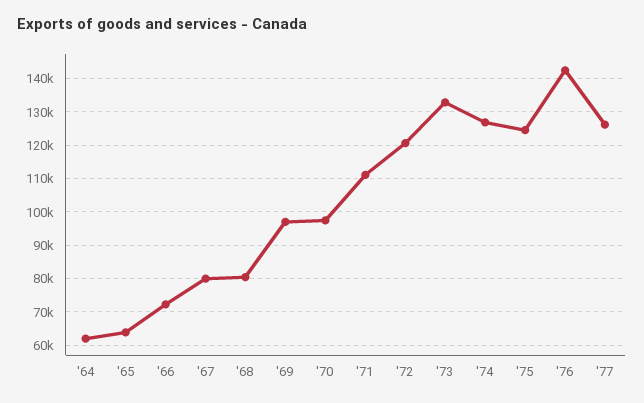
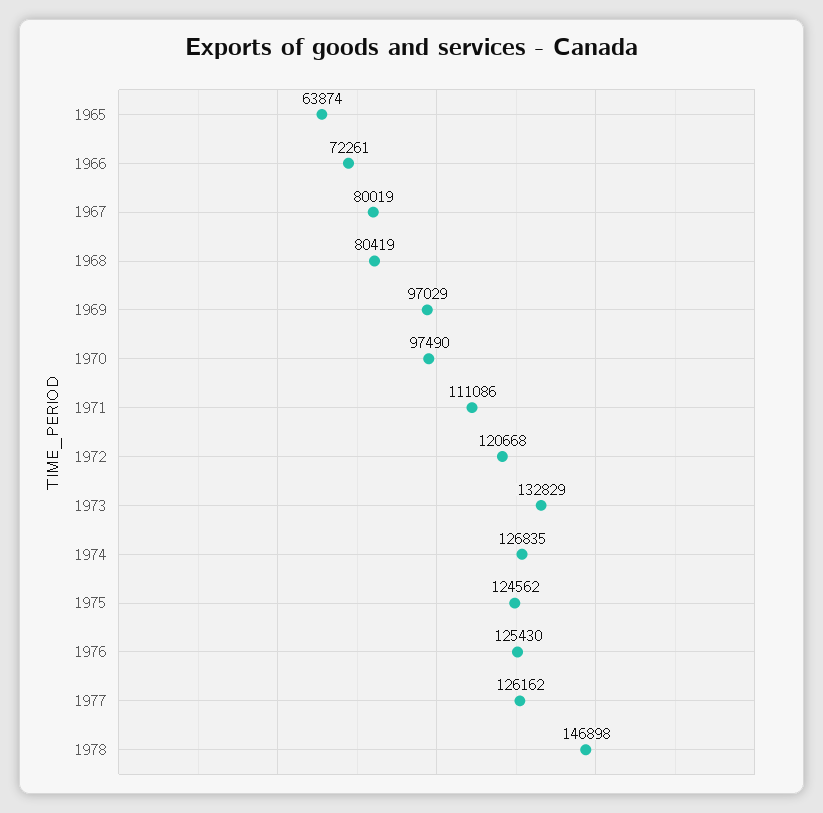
'64: 62000 -> none
'76: 142000 -> 125430
1978: none -> 146898

